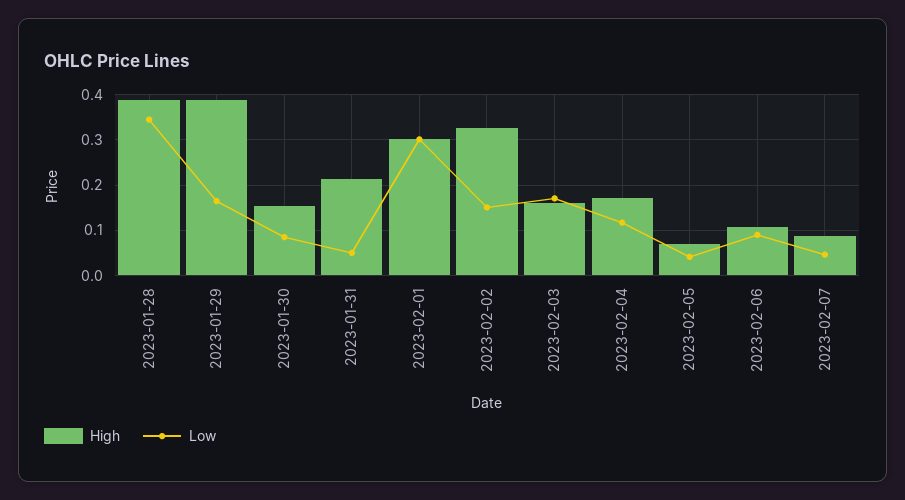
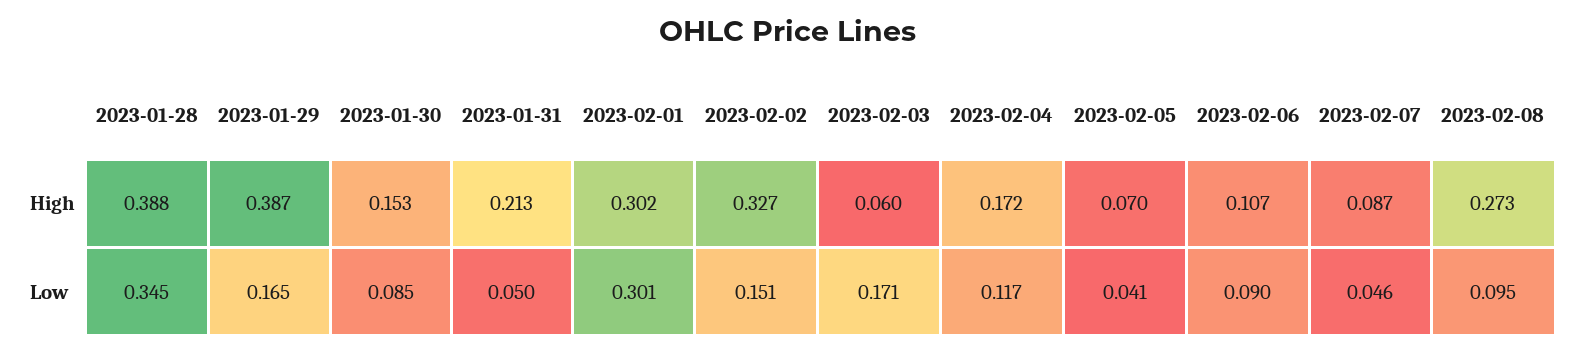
High, 2023-02-03: 0.16 -> 0.06
High, 2023-02-08: none -> 0.273
Low, 2023-02-08: none -> 0.095

